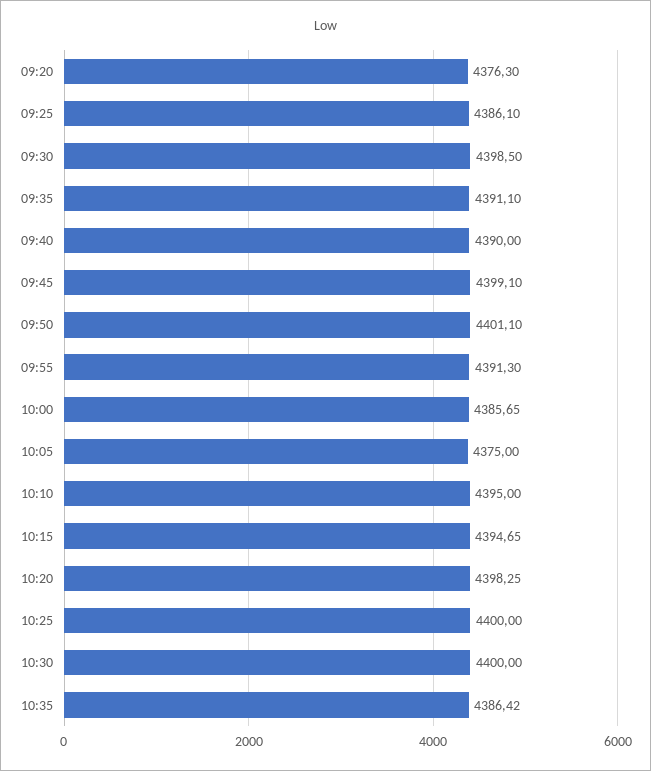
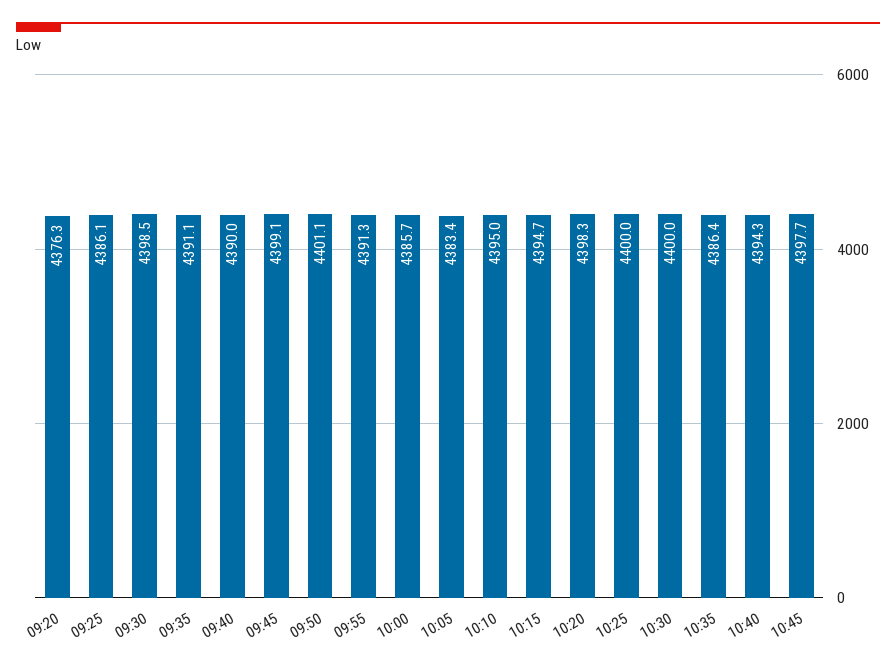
10:05: 4375 -> 4383.4
10:40: none -> 4394.3
10:45: none -> 4397.7

